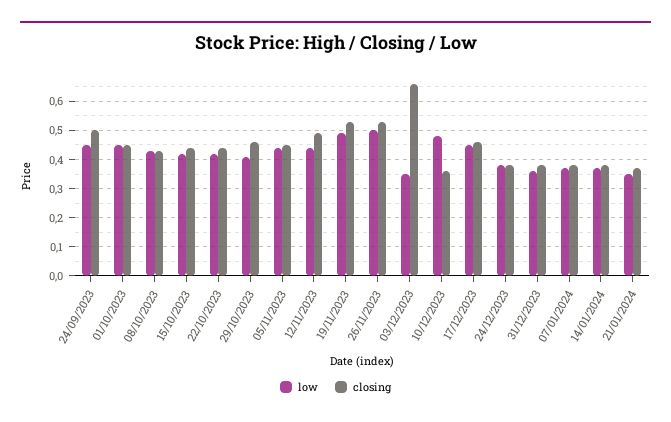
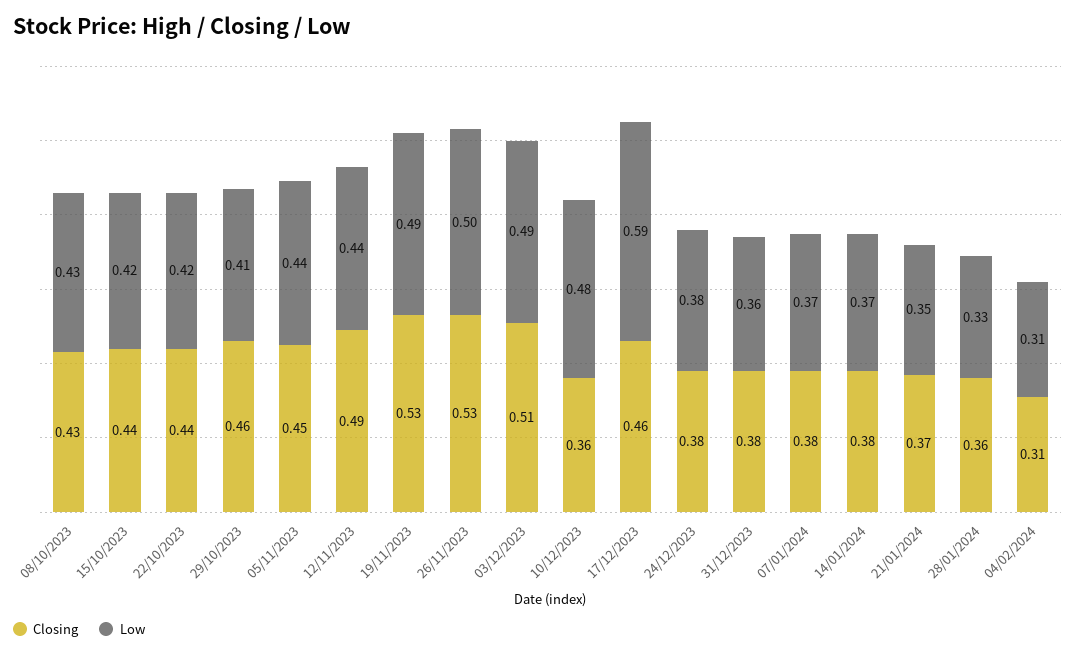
low, 24/09/2023: 0.45 -> none
closing, 24/09/2023: 0.5 -> none
low, 01/10/2023: 0.45 -> none
closing, 01/10/2023: 0.45 -> none
low, 03/12/2023: 0.35 -> 0.49
closing, 03/12/2023: 0.65 -> 0.51
low, 17/12/2023: 0.45 -> 0.59
closing, 28/01/2024: none -> 0.36
low, 28/01/2024: none -> 0.33
closing, 04/02/2024: none -> 0.31
low, 04/02/2024: none -> 0.31

